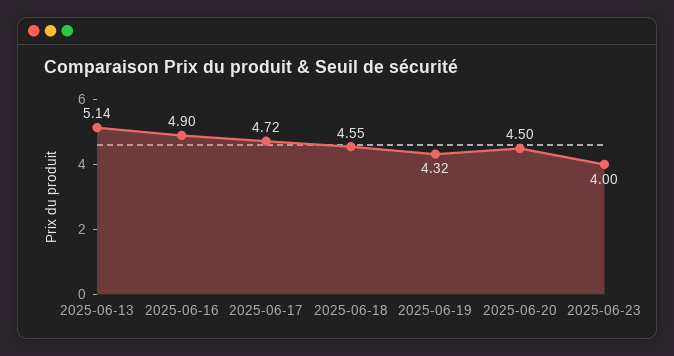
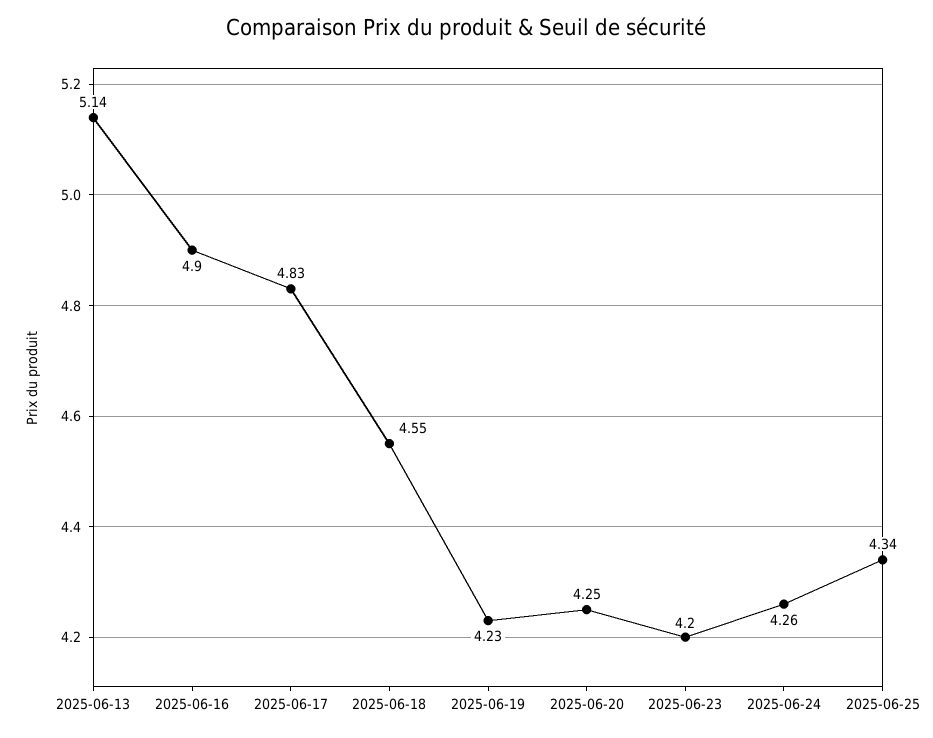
2025-06-17: 4.72 -> 4.83
2025-06-19: 4.32 -> 4.23
2025-06-20: 4.5 -> 4.25
2025-06-23: 4 -> 4.2
2025-06-24: none -> 4.26
2025-06-25: none -> 4.34

